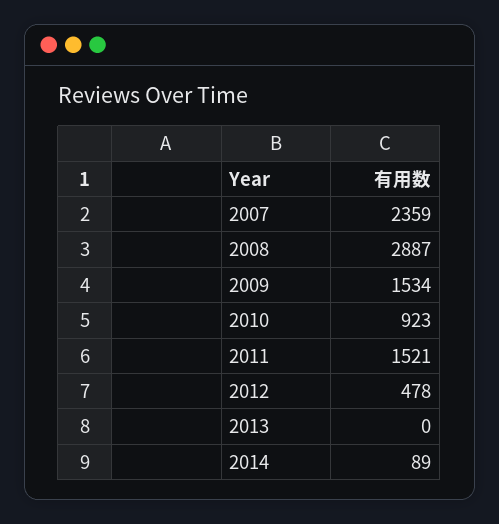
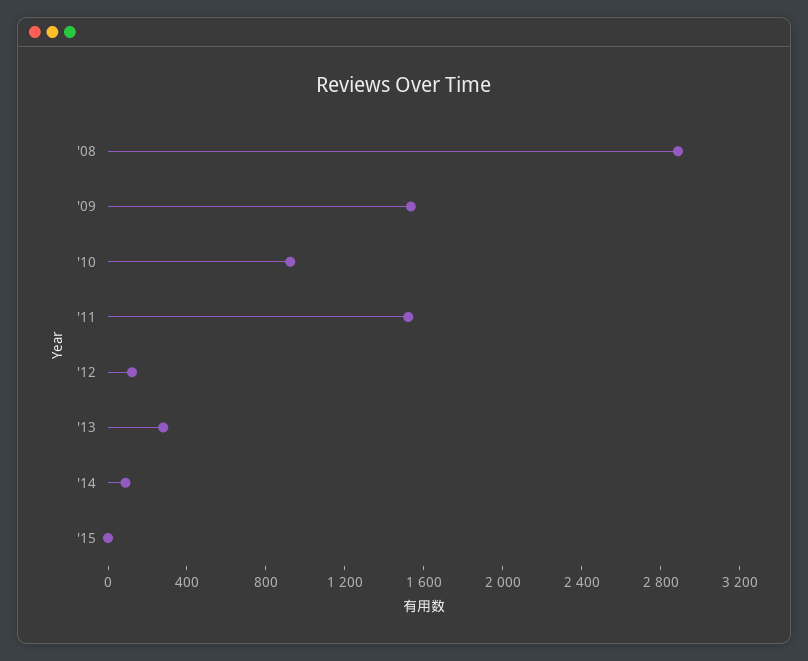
2007: 2359 -> none
2012: 478 -> 100
2013: 0 -> 300
'15: none -> 0

